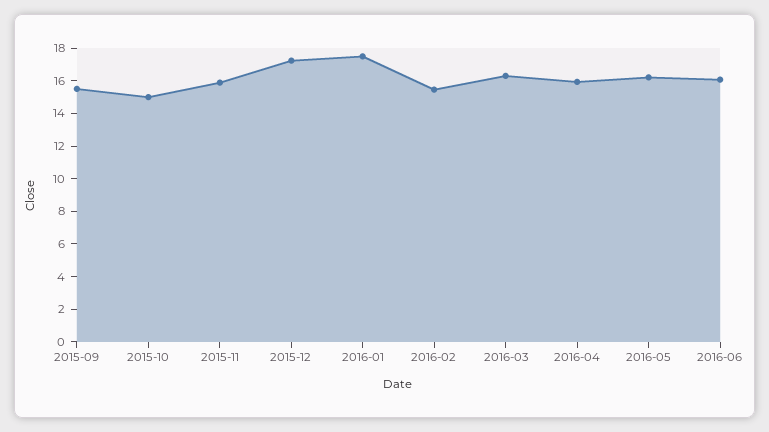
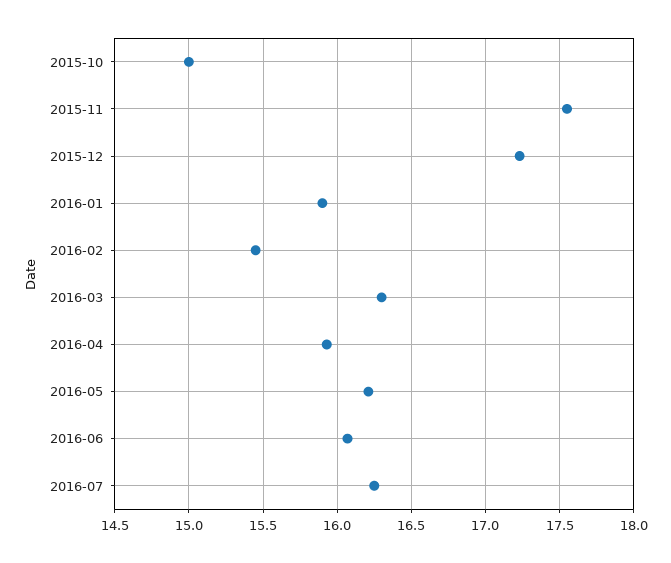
2015-09: 15.5 -> none
2015-11: 16 -> 17.55
2016-01: 17.5 -> 15.9
2016-07: none -> 16.25

